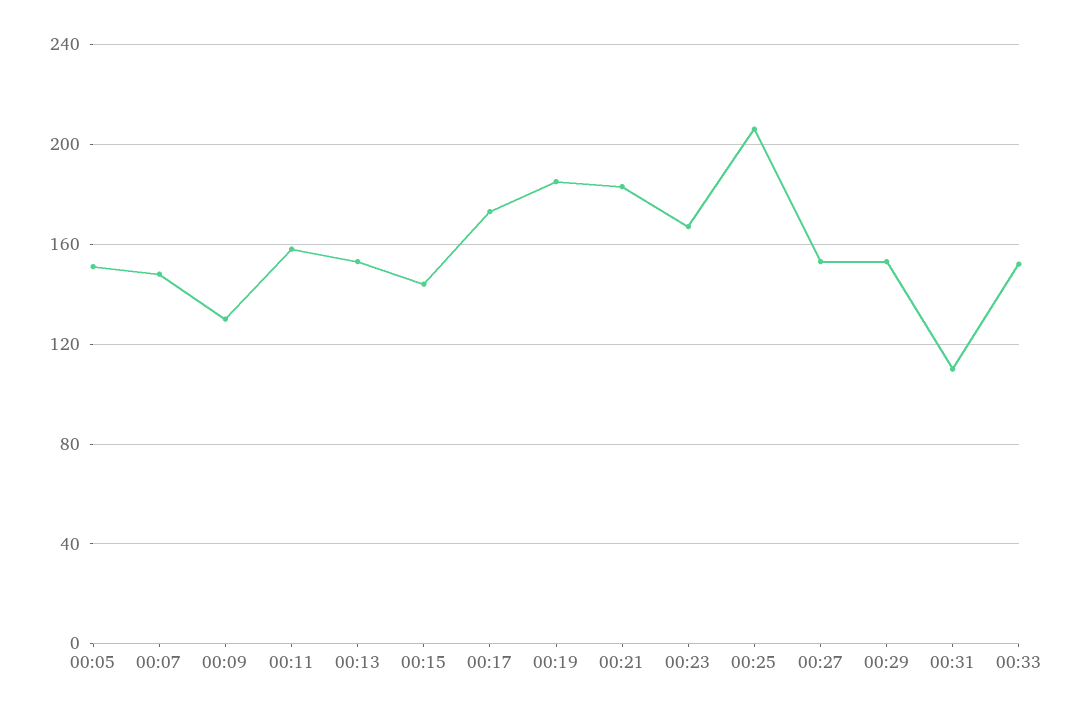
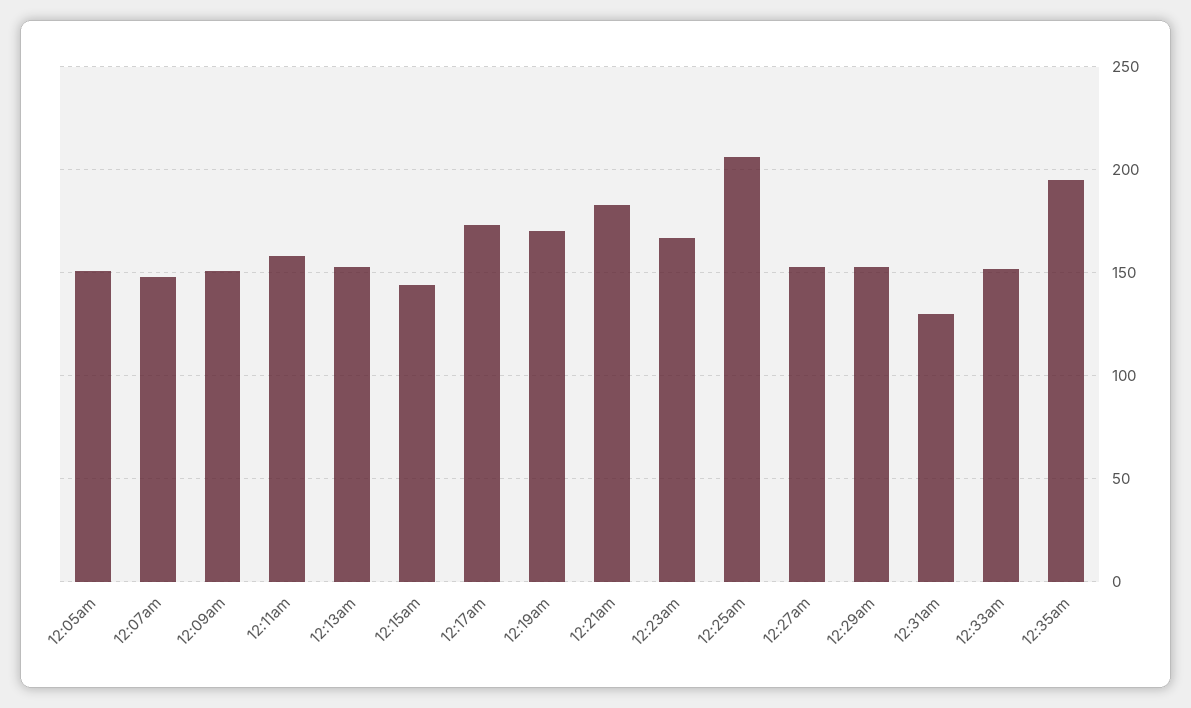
00:09: 130 -> 150
00:19: 185 -> 170
00:31: 110 -> 130
12:35am: none -> 195

